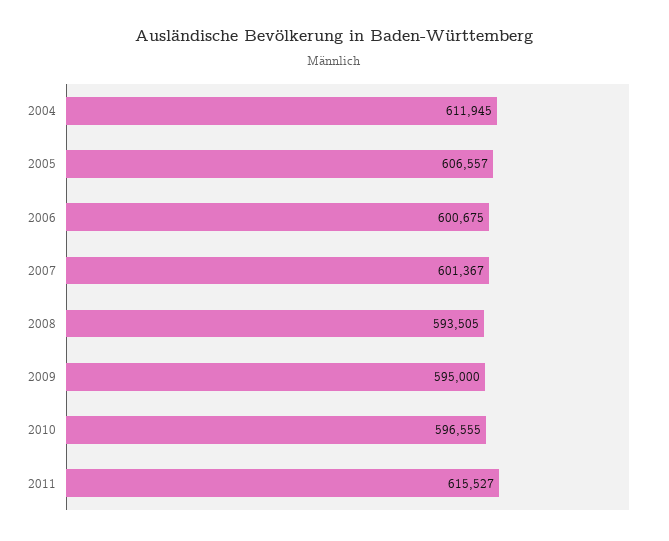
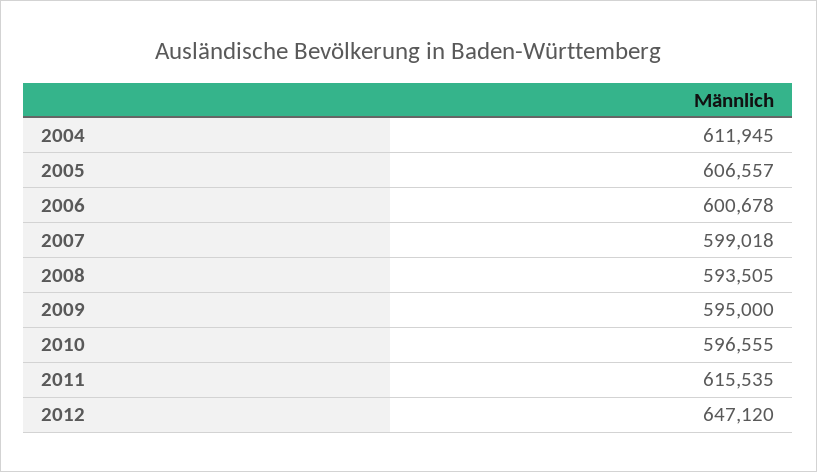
2006: 600675 -> 600678
2007: 601367 -> 599018
2011: 615527 -> 615535
2012: none -> 647120

